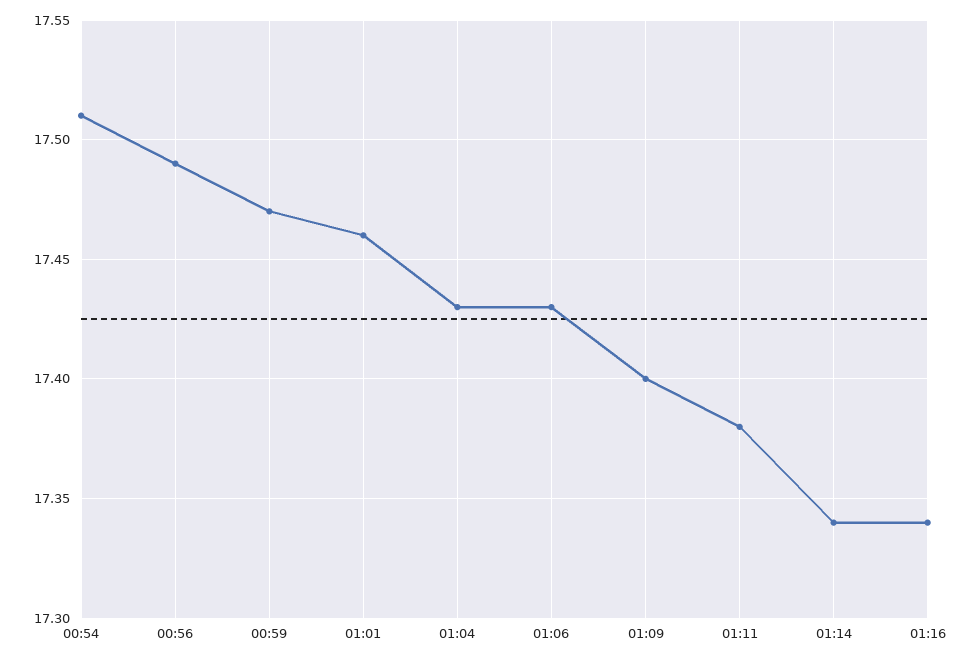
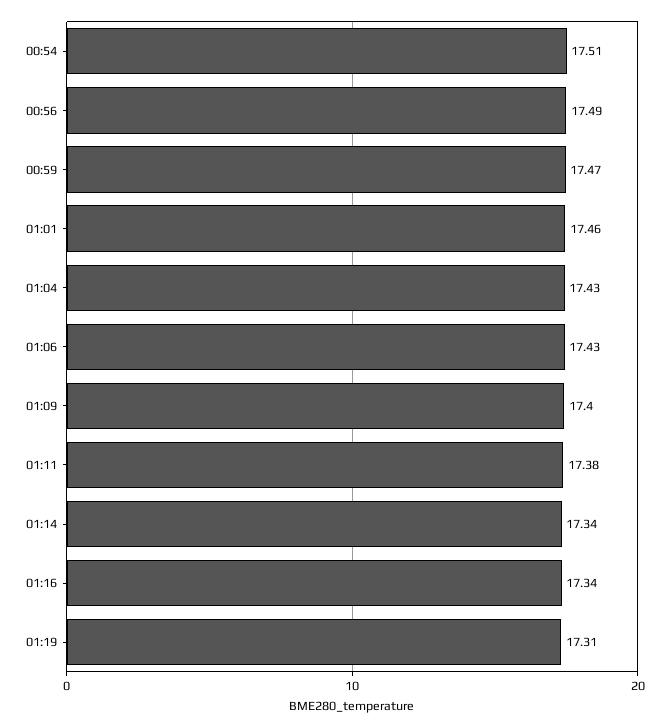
01:19: none -> 17.31

